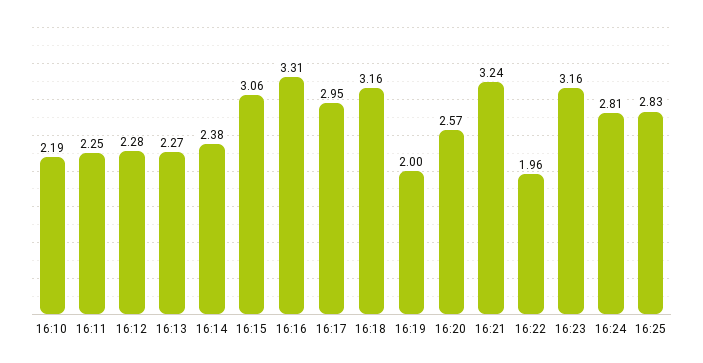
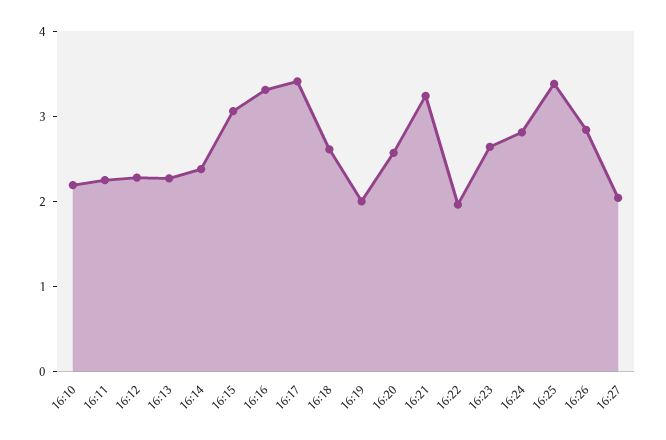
16:17: 2.95 -> 3.4
16:18: 3.16 -> 2.6
16:23: 3.16 -> 2.6
16:25: 2.83 -> 3.4
16:26: none -> 2.8
16:27: none -> 2

